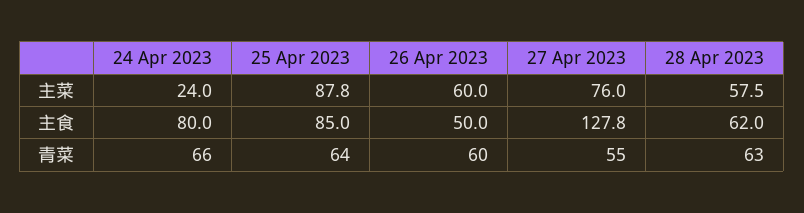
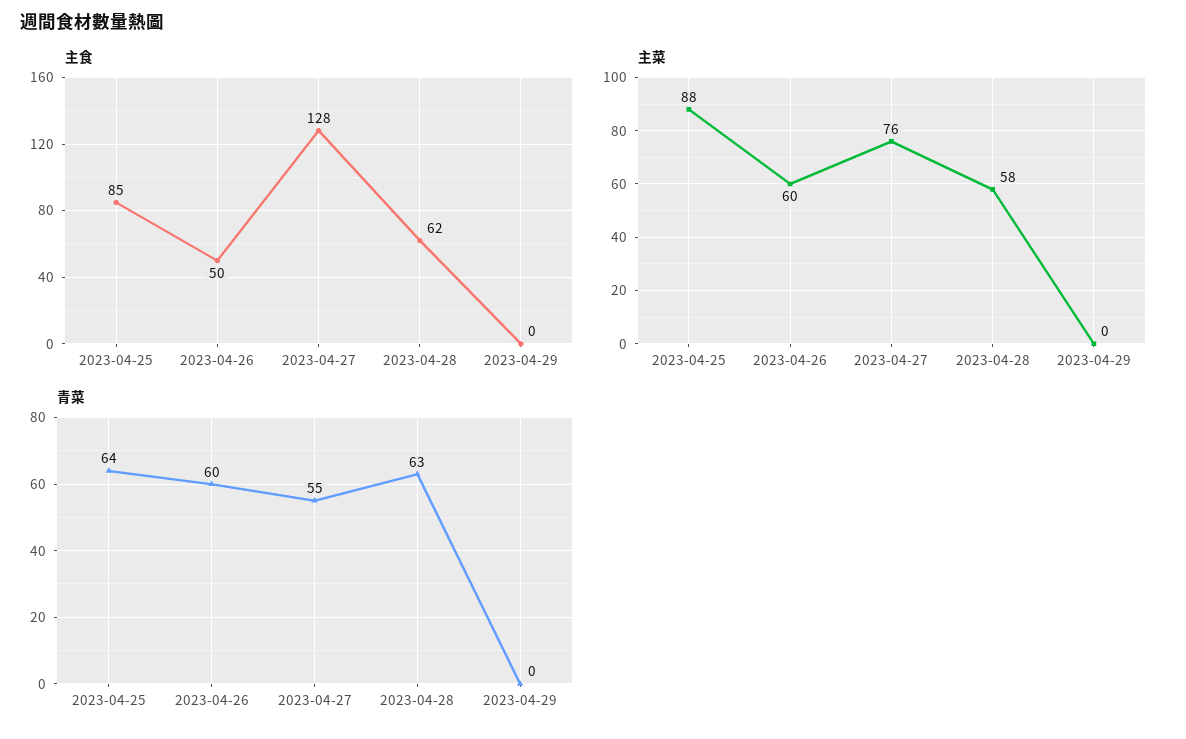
主菜, 24 Apr 2023: 24 -> none
主食, 24 Apr 2023: 80 -> none
青菜, 24 Apr 2023: 66 -> none
主食, 2023-04-29: none -> 0
主菜, 2023-04-29: none -> 0
青菜, 2023-04-29: none -> 0

